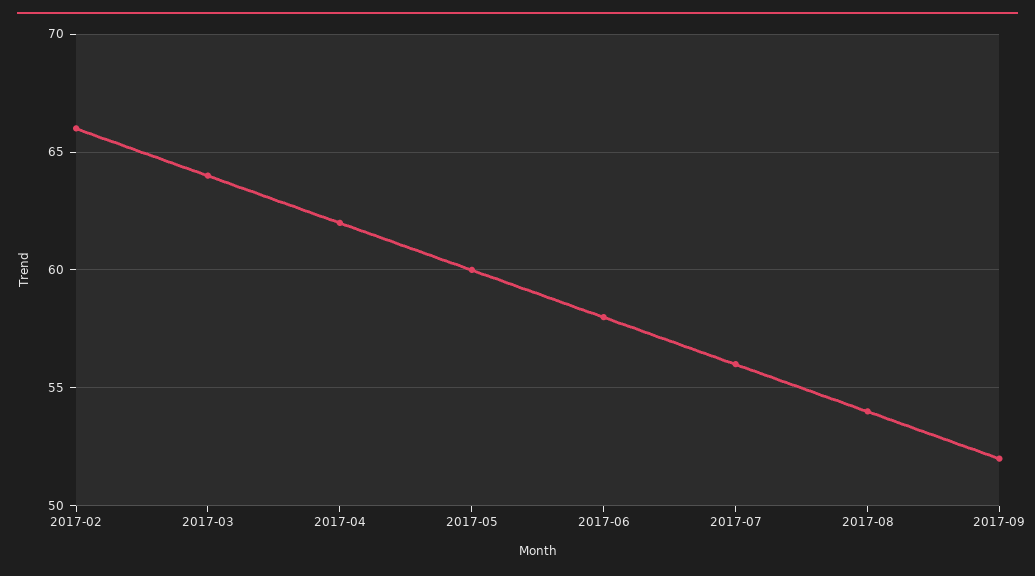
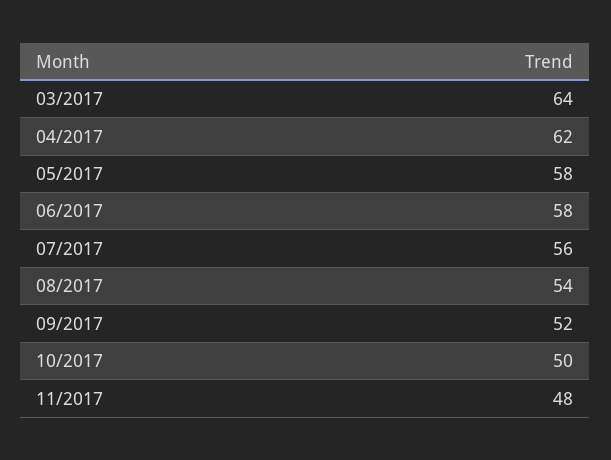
2017-02: 66 -> none
2017-05: 60 -> 58
10/2017: none -> 50
11/2017: none -> 48

